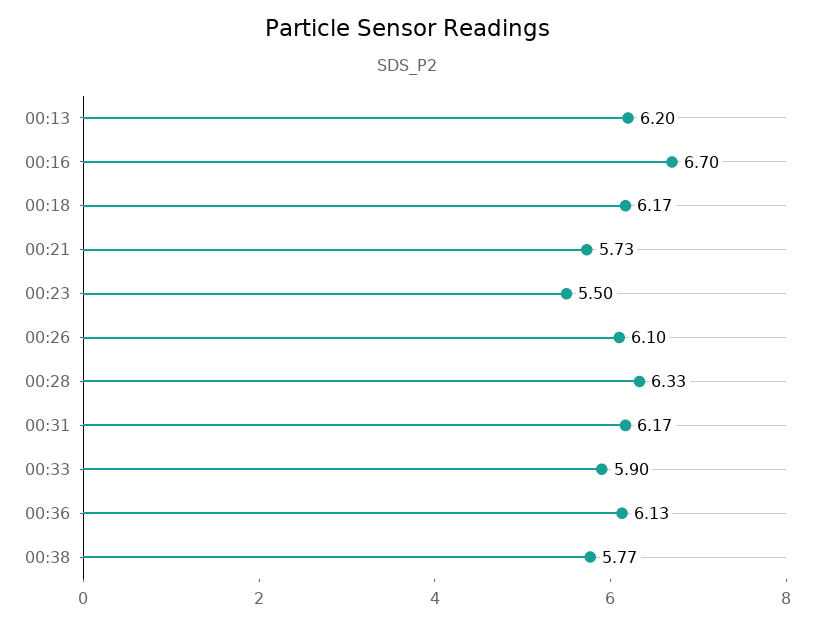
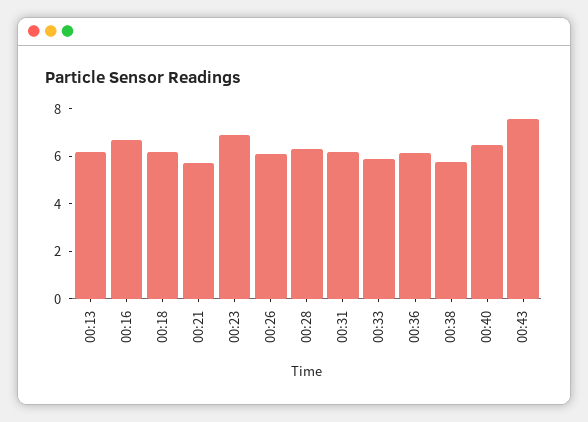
00:23: 5.5 -> 7
00:40: none -> 6.5
00:43: none -> 7.5

